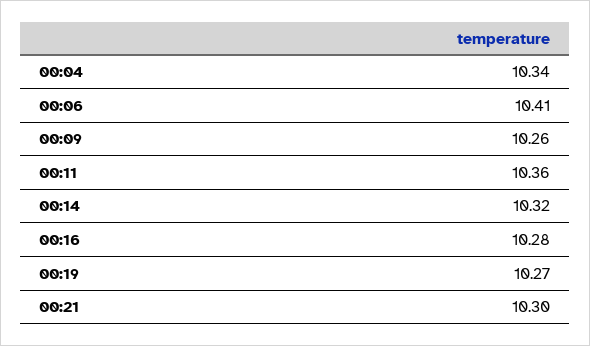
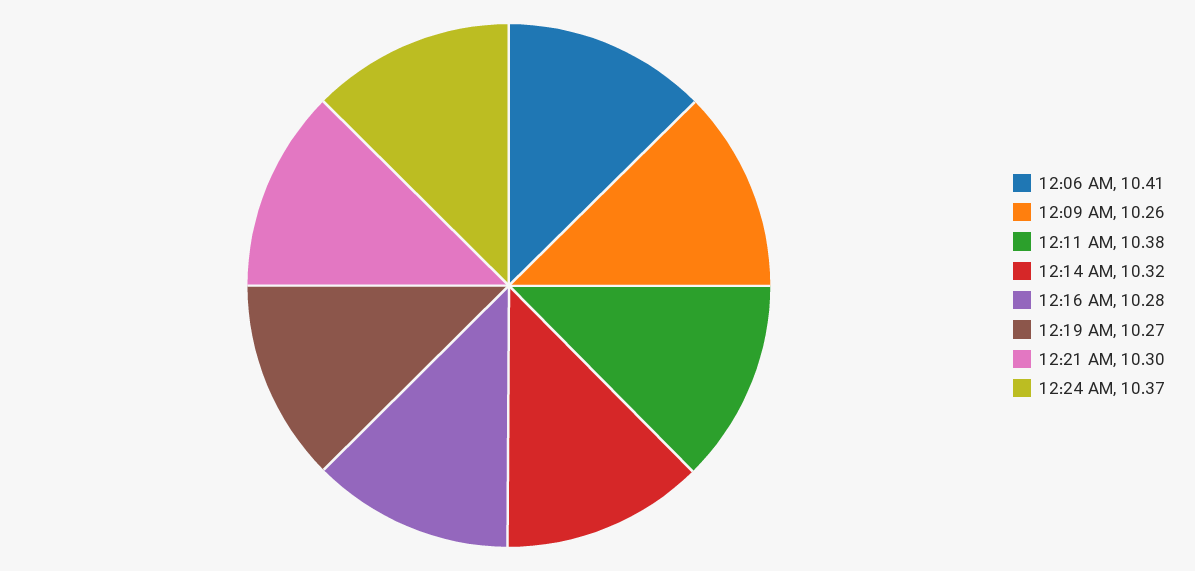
00:04: 10.34 -> none
00:11: 10.36 -> 10.38
12:24 AM: none -> 10.37

